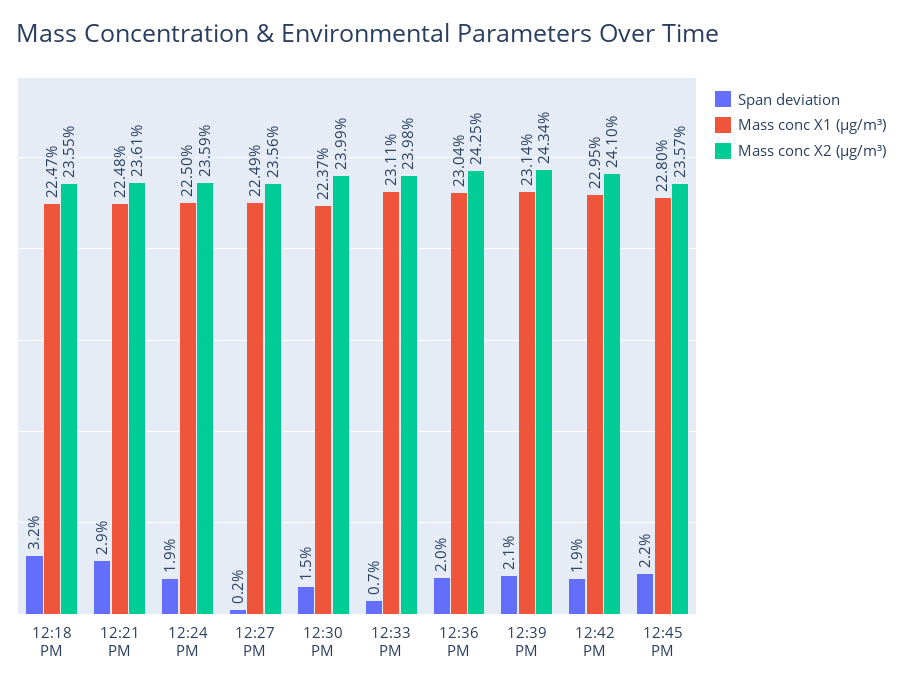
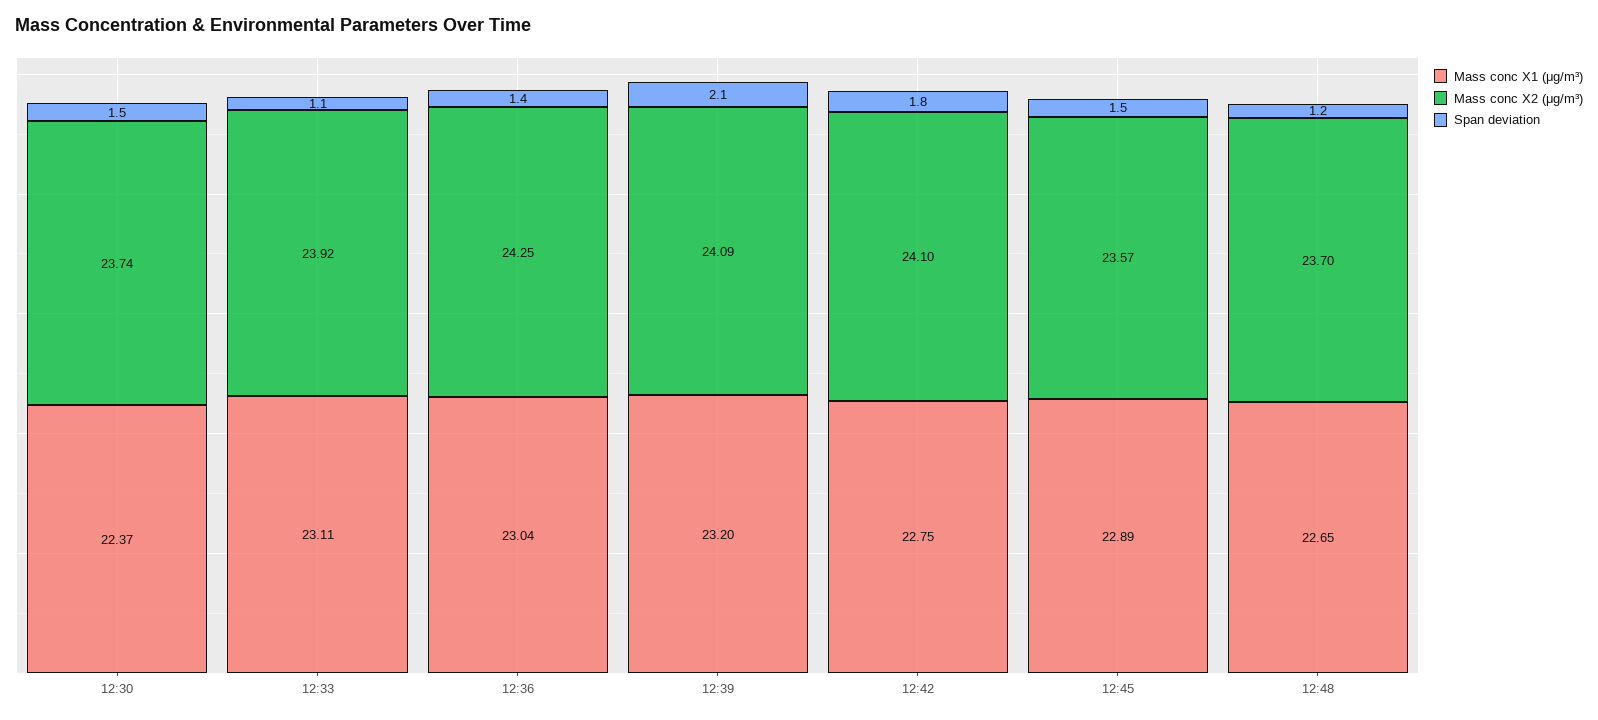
Span deviation, 12:18 PM: 3.2 -> none
Mass conc X1 (μg/m³), 12:18 PM: 22.47 -> none
Mass conc X2 (μg/m³), 12:18 PM: 23.55 -> none
Span deviation, 12:21 PM: 2.9 -> none
Mass conc X1 (μg/m³), 12:21 PM: 22.48 -> none
Mass conc X2 (μg/m³), 12:21 PM: 23.61 -> none
Span deviation, 12:24 PM: 1.9 -> none
Mass conc X1 (μg/m³), 12:24 PM: 22.5 -> none
Mass conc X2 (μg/m³), 12:24 PM: 23.59 -> none
Span deviation, 12:27 PM: 0.2 -> none
Mass conc X1 (μg/m³), 12:27 PM: 22.49 -> none
Mass conc X2 (μg/m³), 12:27 PM: 23.56 -> none
Mass conc X2 (μg/m³), 12:30 PM: 23.99 -> 23.74
Span deviation, 12:33 PM: 0.7 -> 1.1
Mass conc X2 (μg/m³), 12:33 PM: 23.98 -> 23.92
Span deviation, 12:36 PM: 2 -> 1.4
Mass conc X1 (μg/m³), 12:39 PM: 23.14 -> 23.2
Mass conc X2 (μg/m³), 12:39 PM: 24.34 -> 24.09
Span deviation, 12:42 PM: 1.9 -> 1.8
Mass conc X1 (μg/m³), 12:42 PM: 22.95 -> 22.75
Span deviation, 12:45 PM: 2.2 -> 1.5
Mass conc X1 (μg/m³), 12:45 PM: 22.8 -> 22.89
Mass conc X1 (μg/m³), 12:48: none -> 22.65
Mass conc X2 (μg/m³), 12:48: none -> 23.7
Span deviation, 12:48: none -> 1.2

